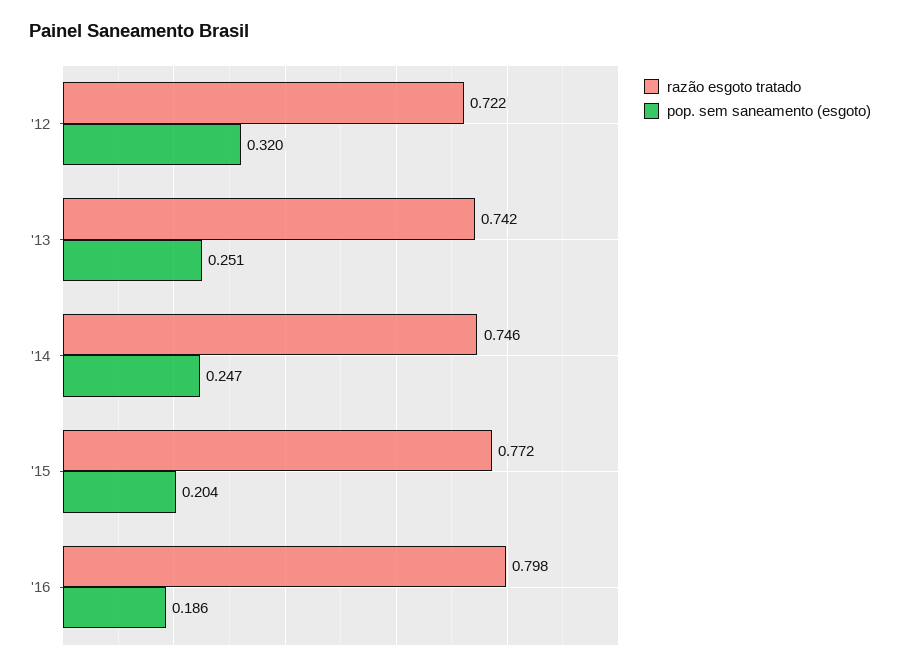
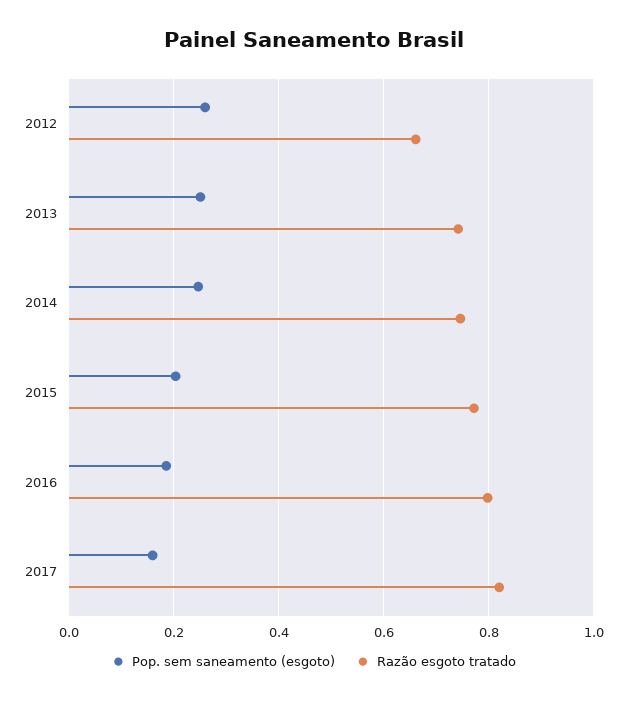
razão esgoto tratado, '12: 0.722 -> 0.66
pop. sem saneamento (esgoto), '12: 0.32 -> 0.26
pop. sem saneamento (esgoto), 2017: none -> 0.16
razão esgoto tratado, 2017: none -> 0.82

